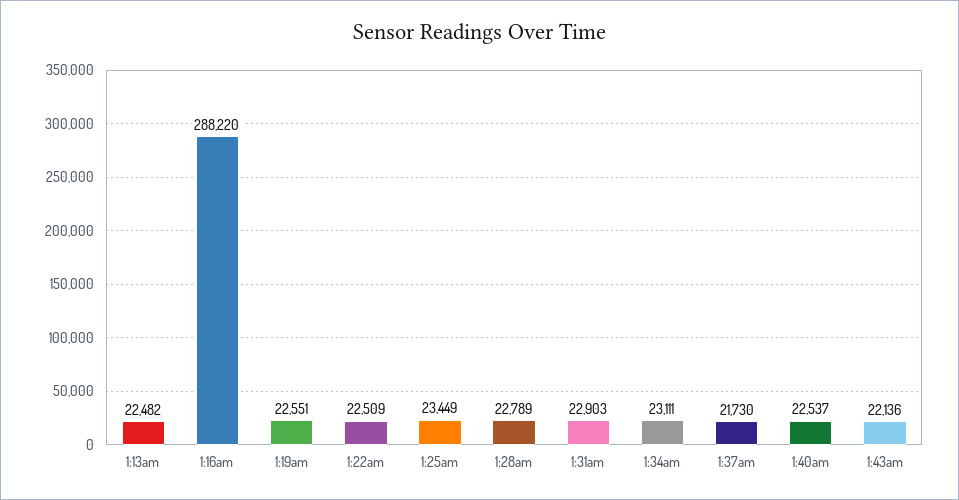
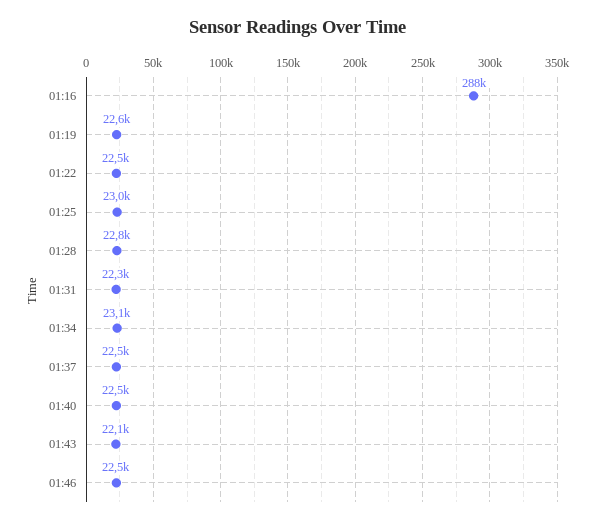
1:13am: 22482 -> none
1:25am: 23449 -> 23000
1:31am: 22903 -> 22300
1:37am: 21730 -> 22500
01:46: none -> 22500

